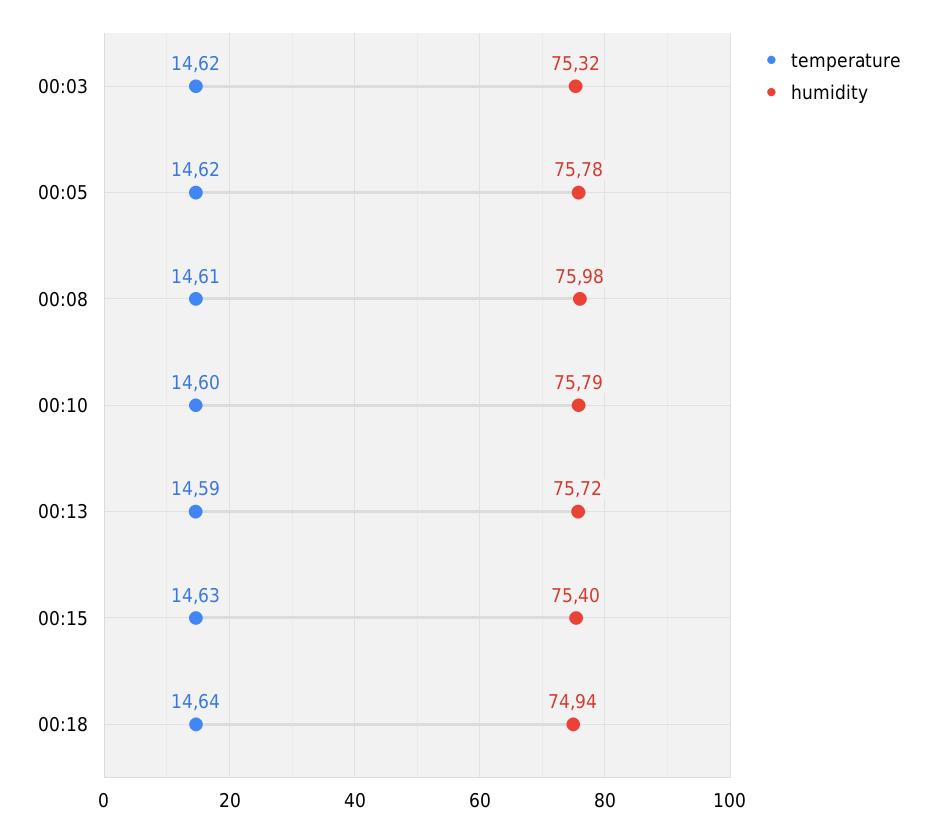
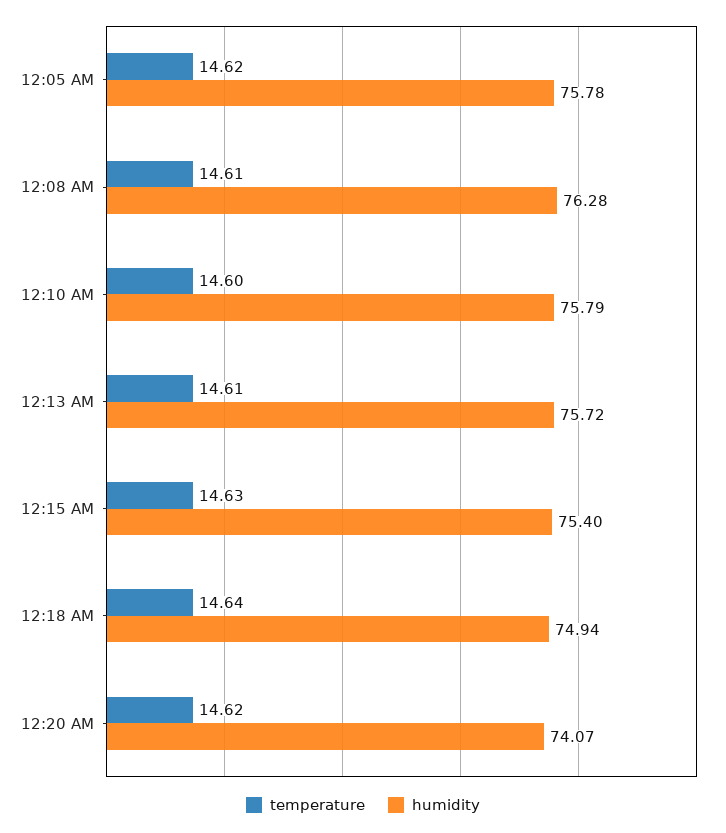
temperature, 00:03: 14.62 -> none
humidity, 00:03: 75.32 -> none
humidity, 00:08: 75.98 -> 76.28
temperature, 00:13: 14.59 -> 14.61
temperature, 12:20 AM: none -> 14.62
humidity, 12:20 AM: none -> 74.07

